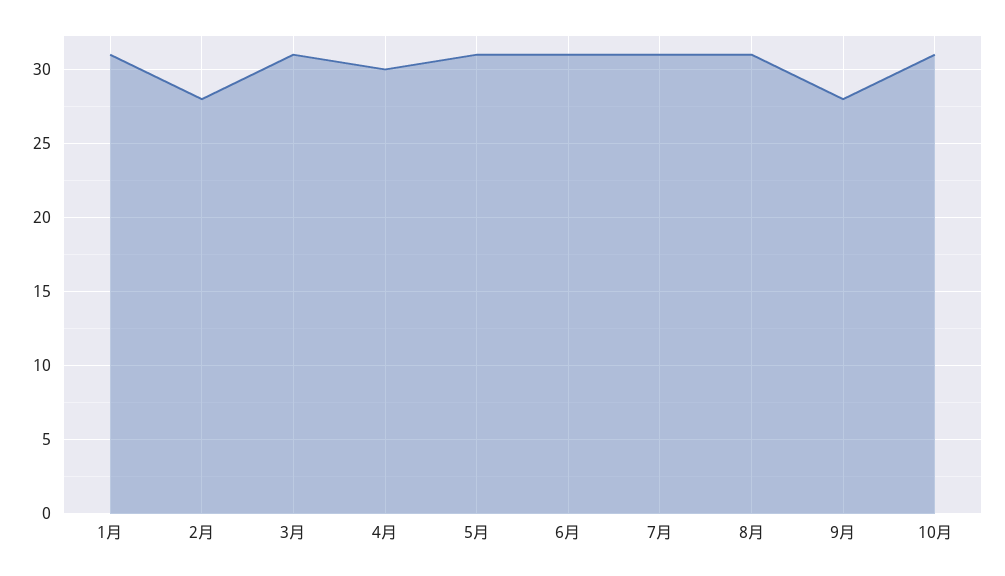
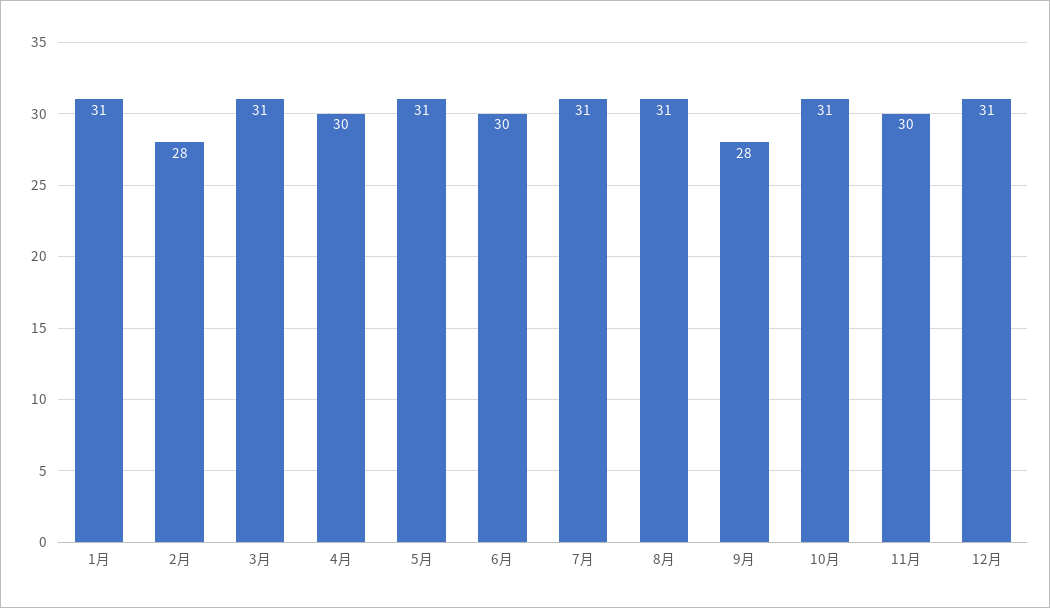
6月: 31 -> 30
11月: none -> 30
12月: none -> 31

